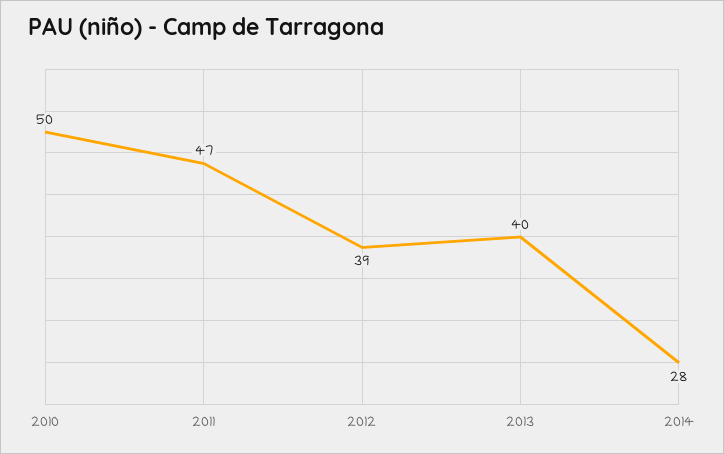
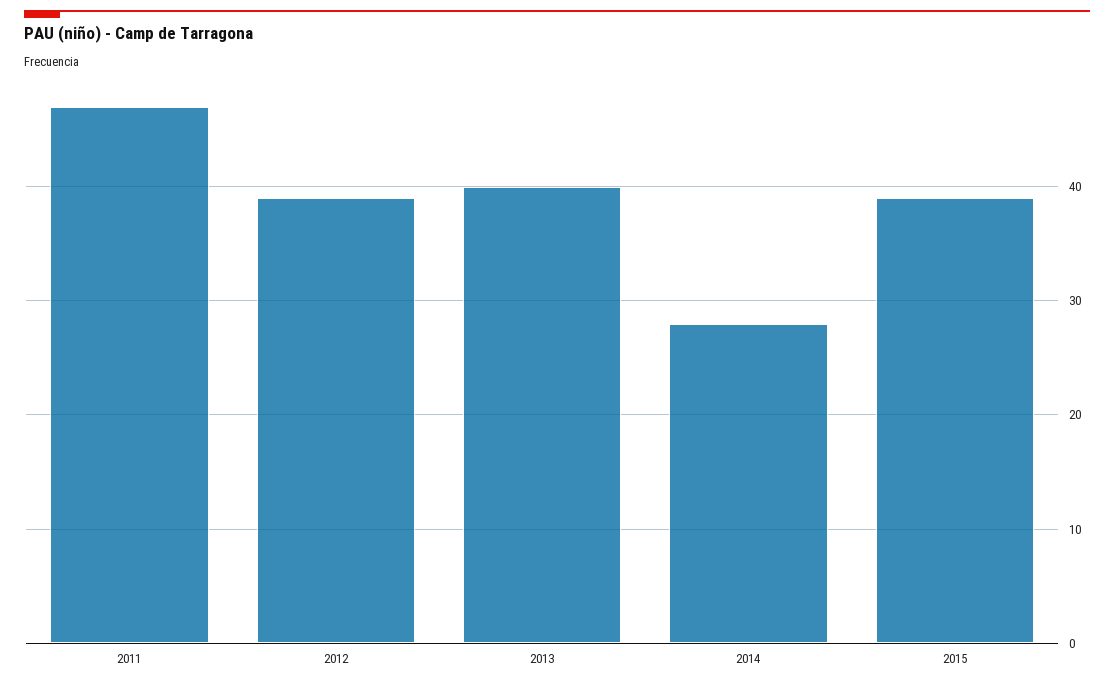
2010: 50 -> none
2015: none -> 39

